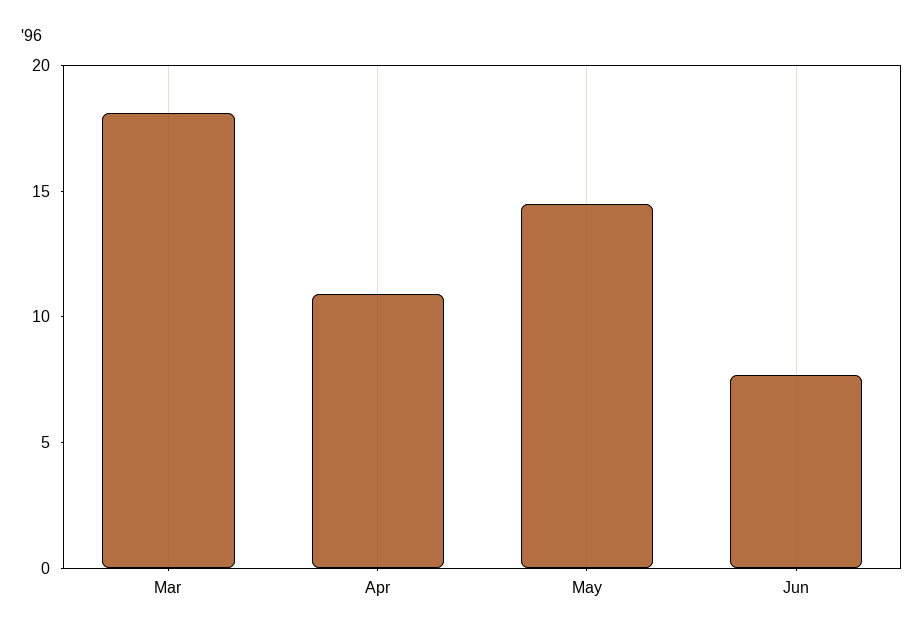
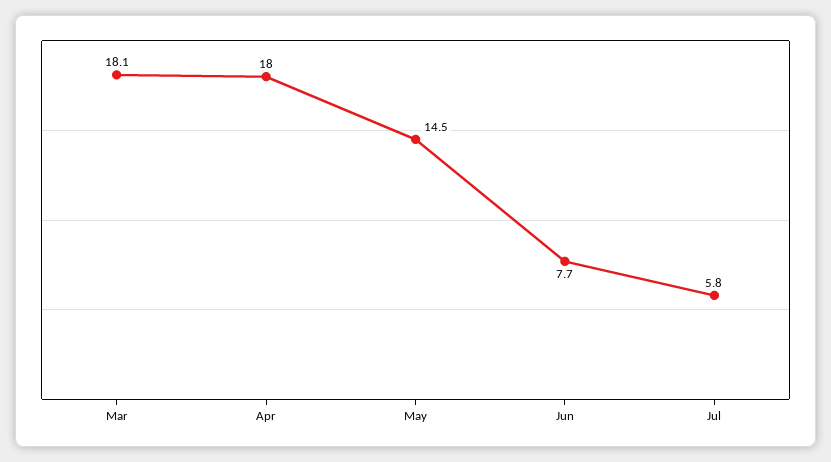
Apr: 11 -> 18
Jul: none -> 5.8

